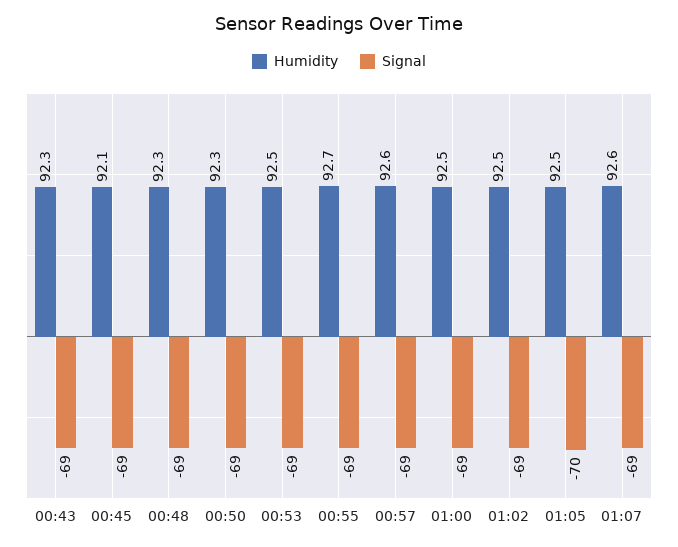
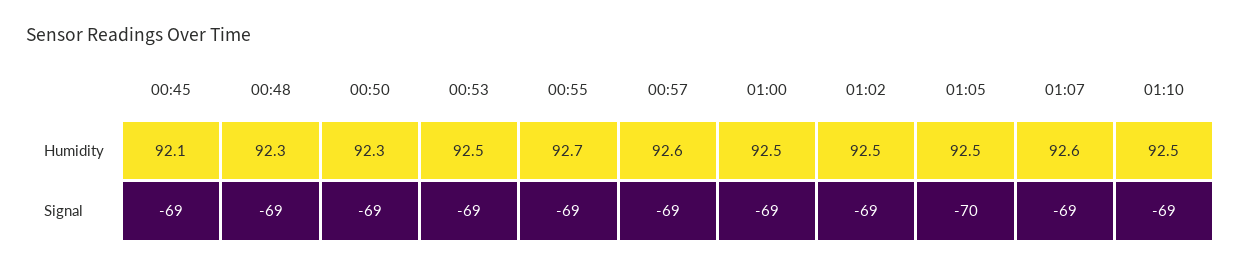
Humidity, 00:43: 92.3 -> none
Signal, 00:43: -69 -> none
Humidity, 01:10: none -> 92.5
Signal, 01:10: none -> -69

